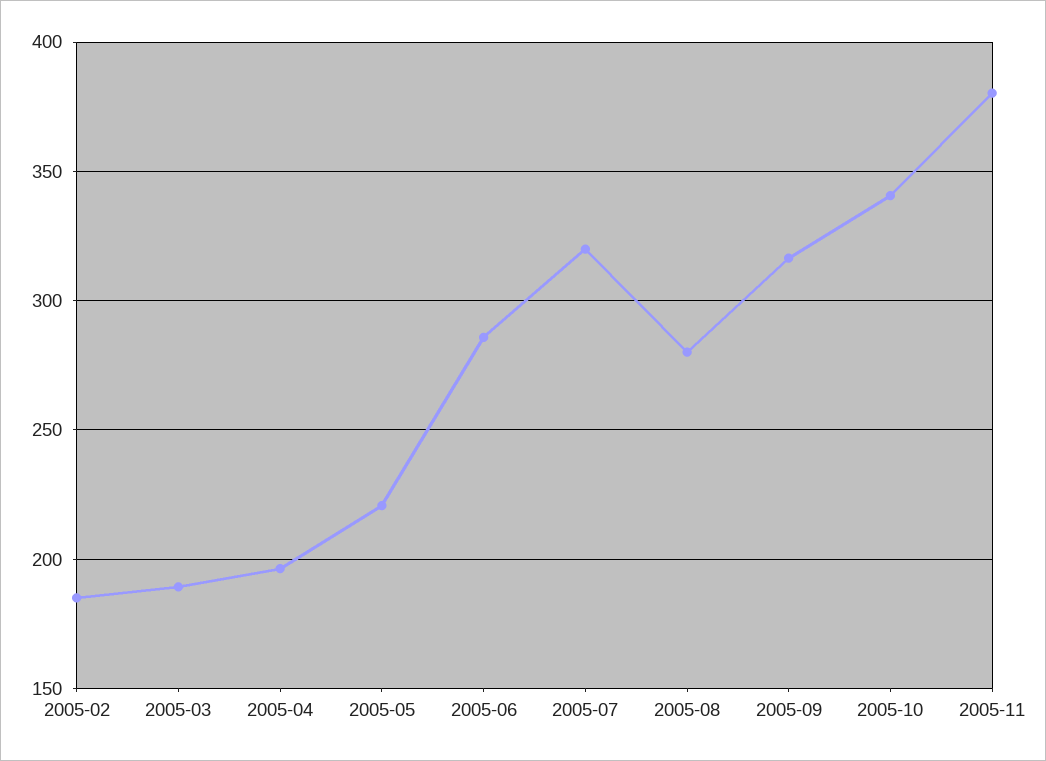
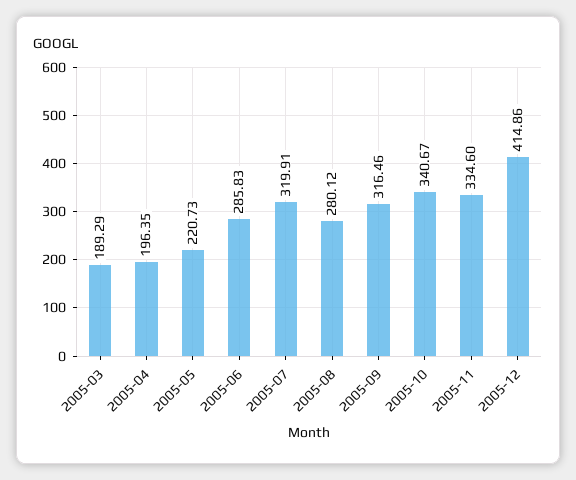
2005-02: 185 -> none
2005-11: 380 -> 334.6
2005-12: none -> 414.86

